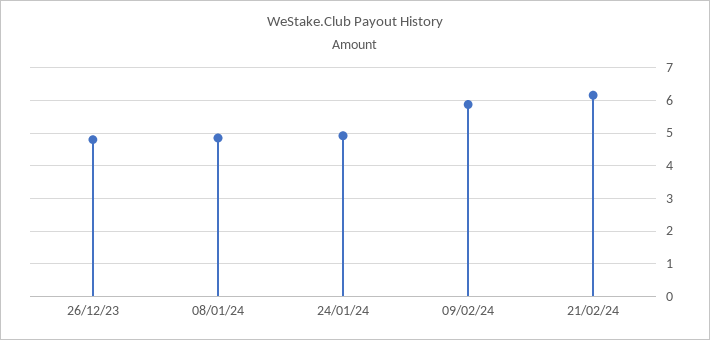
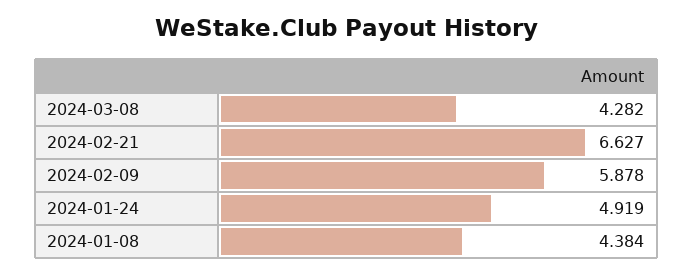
26/12/23: 4.8 -> none
08/01/24: 4.8 -> 4.384
21/02/24: 6.2 -> 6.627
2024-03-08: none -> 4.282

